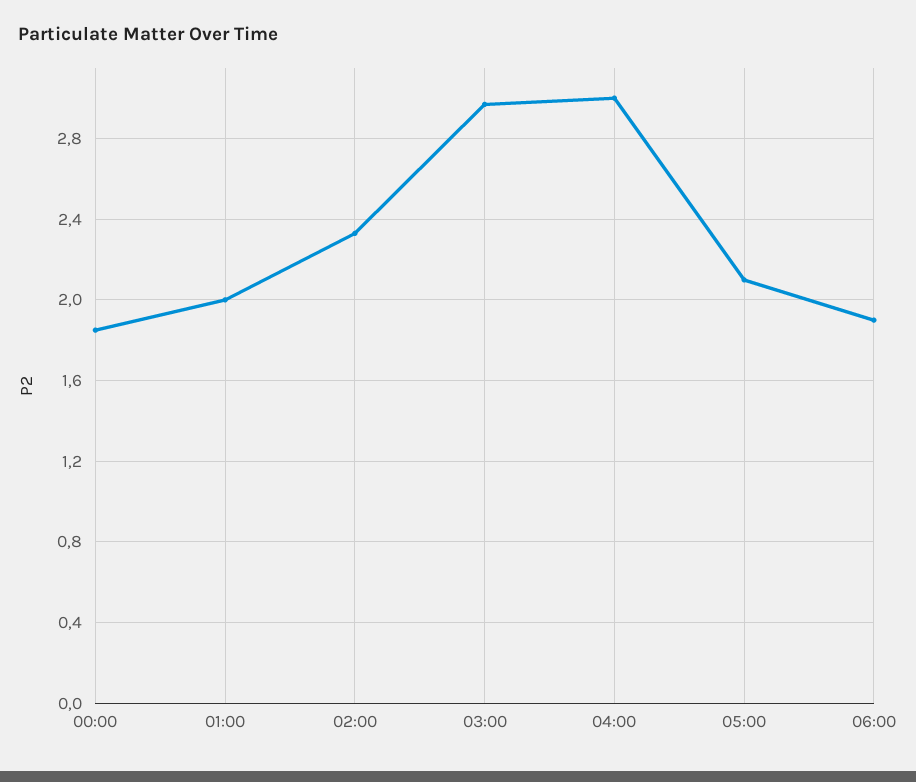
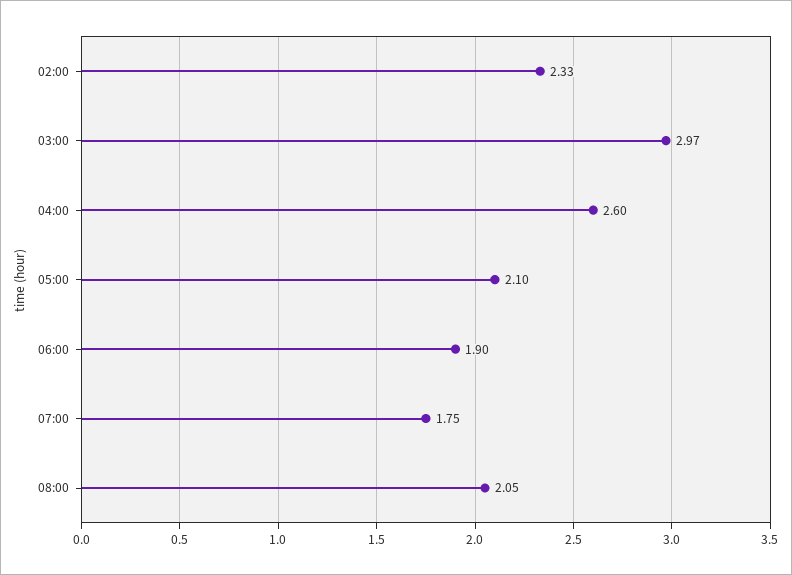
00:00: 1.85 -> none
01:00: 2 -> none
04:00: 3 -> 2.6
07:00: none -> 1.75
08:00: none -> 2.05

